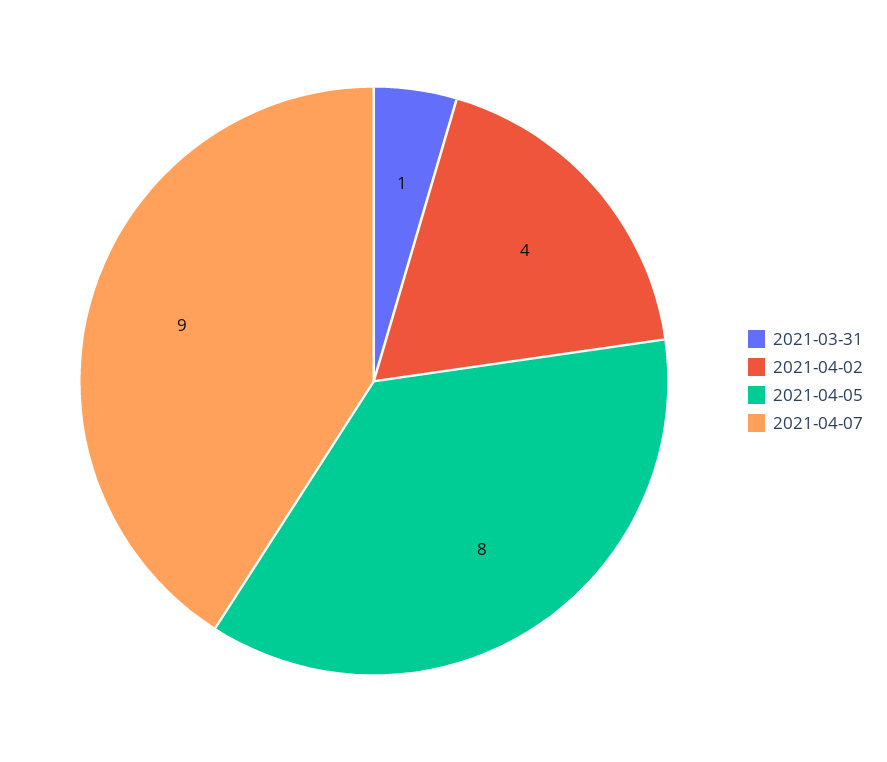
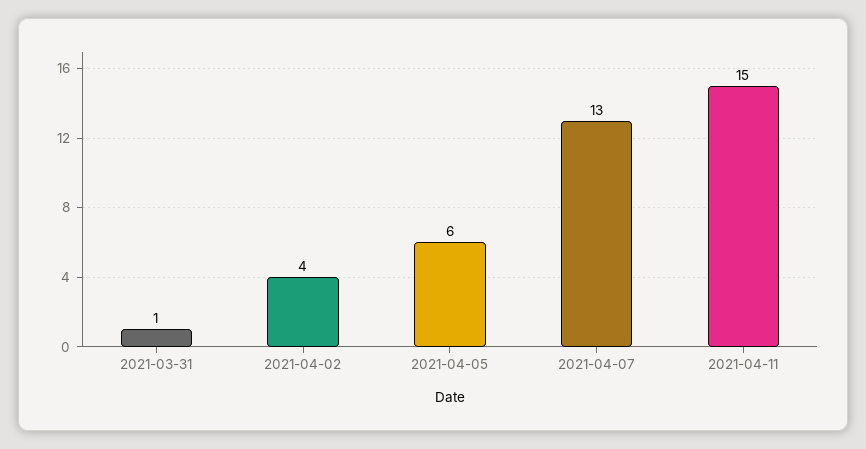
2021-04-05: 8 -> 6
2021-04-07: 9 -> 13
2021-04-11: none -> 15

